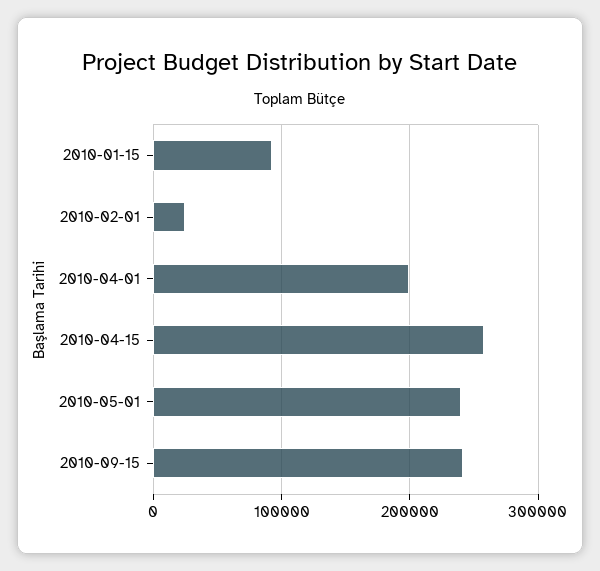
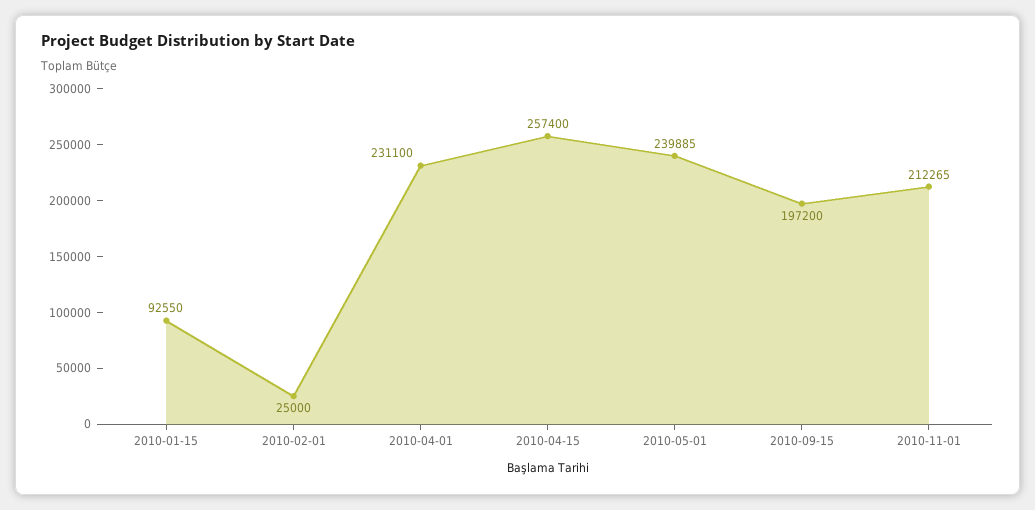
2010-04-01: 200000 -> 231100
2010-09-15: 240000 -> 197200
2010-11-01: none -> 212265

